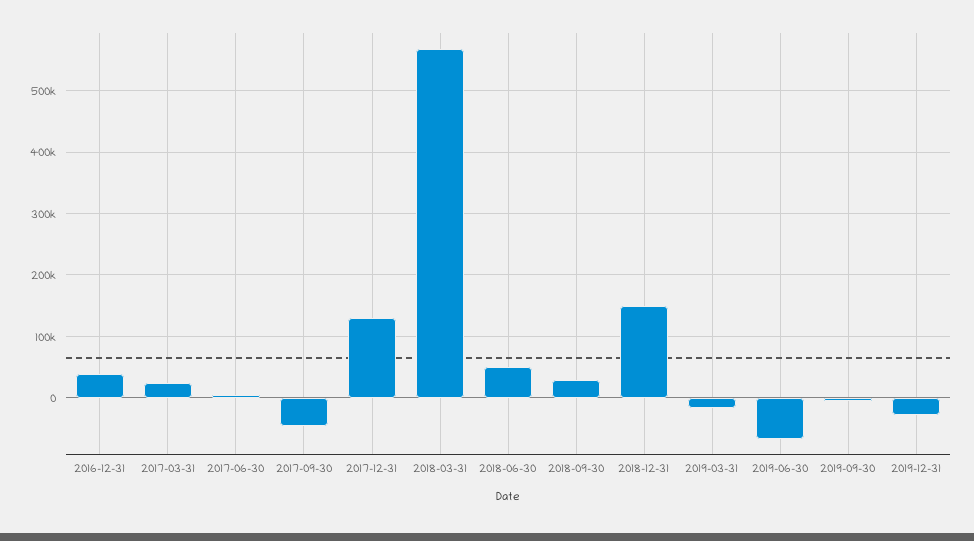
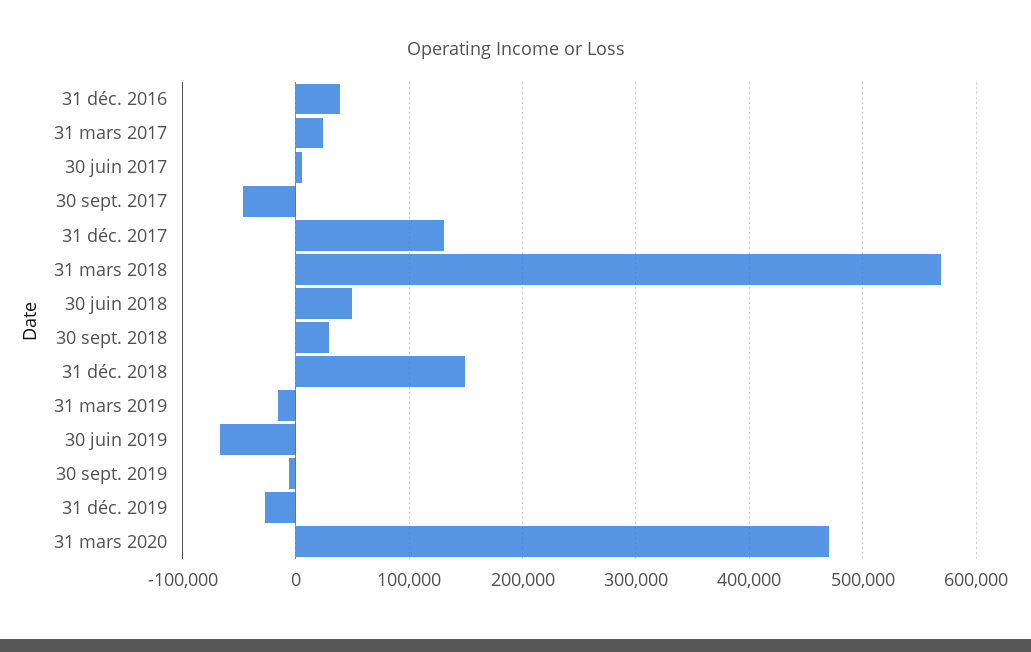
31 mars 2020: none -> 470000

